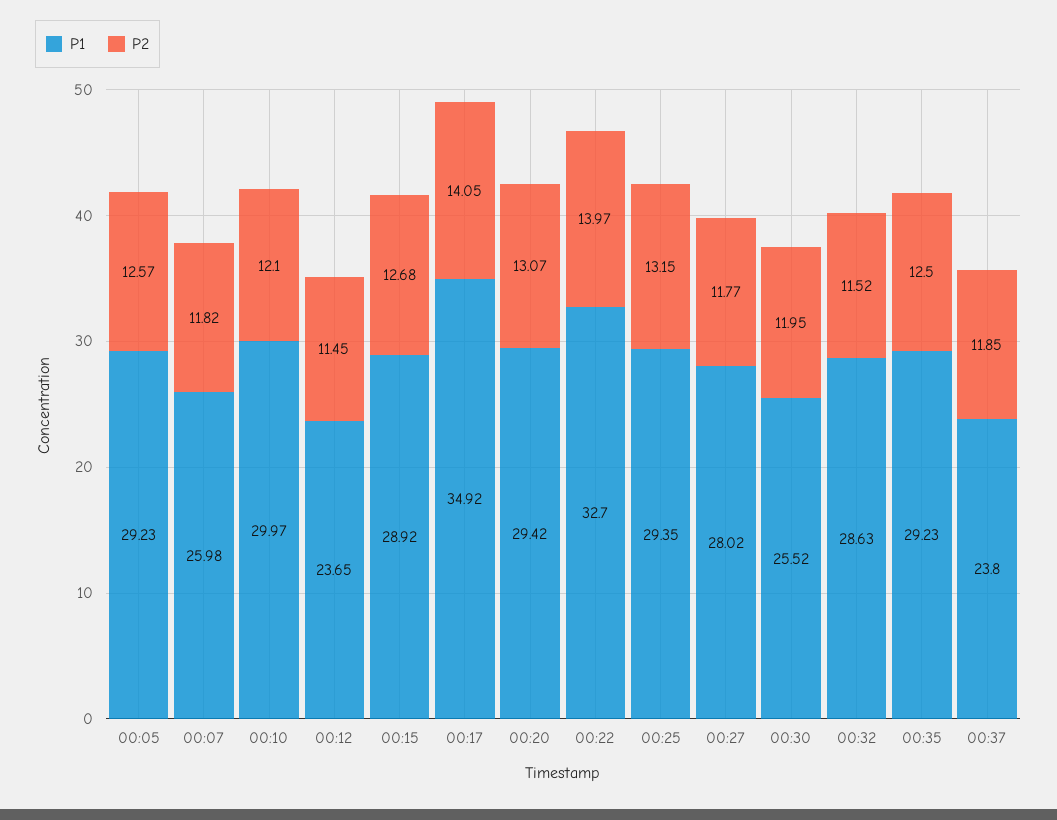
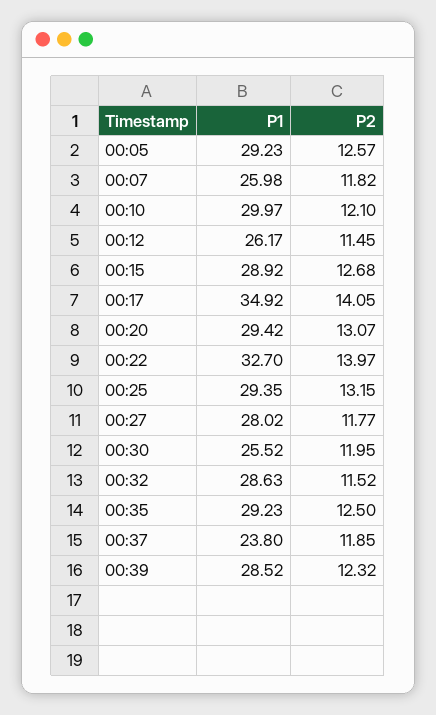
P1, 00:12: 23.65 -> 26.17
P1, 00:39: none -> 28.52
P2, 00:39: none -> 12.32

